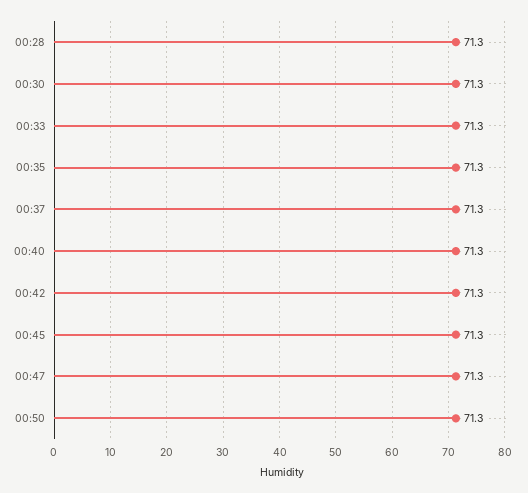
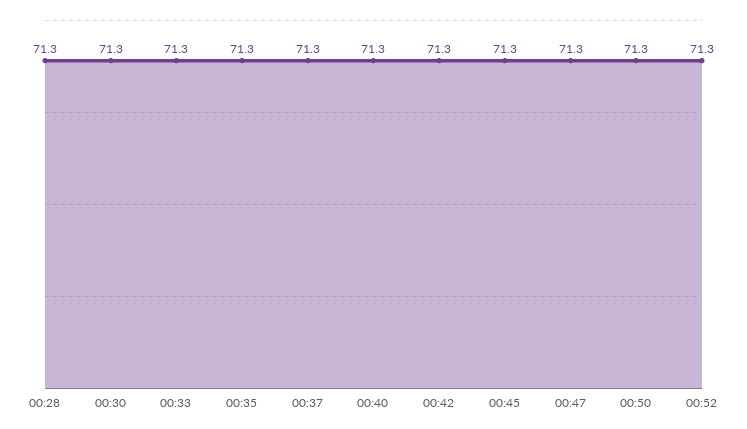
00:52: none -> 71.3

